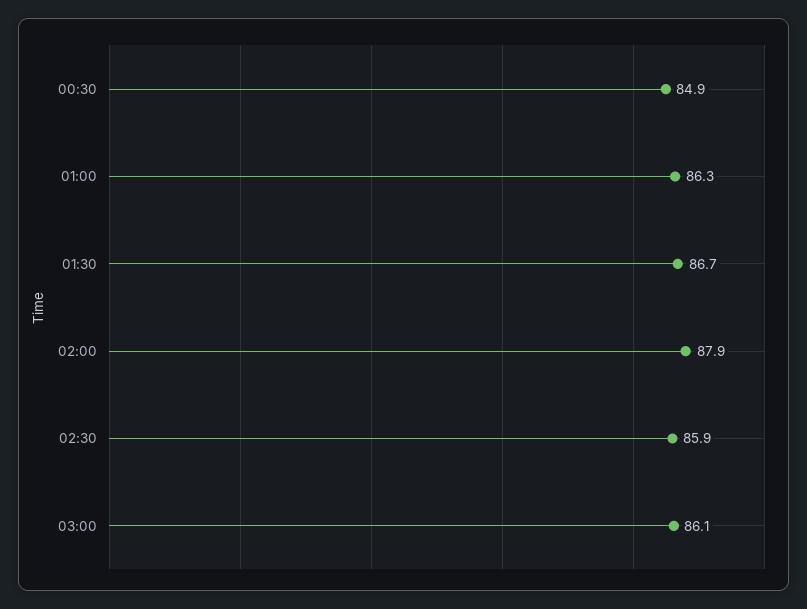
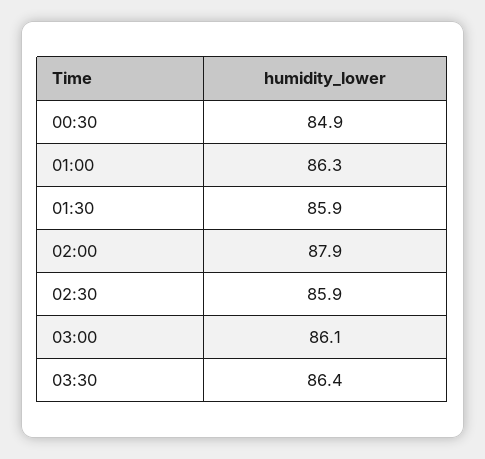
01:30: 86.7 -> 85.9
03:30: none -> 86.4

